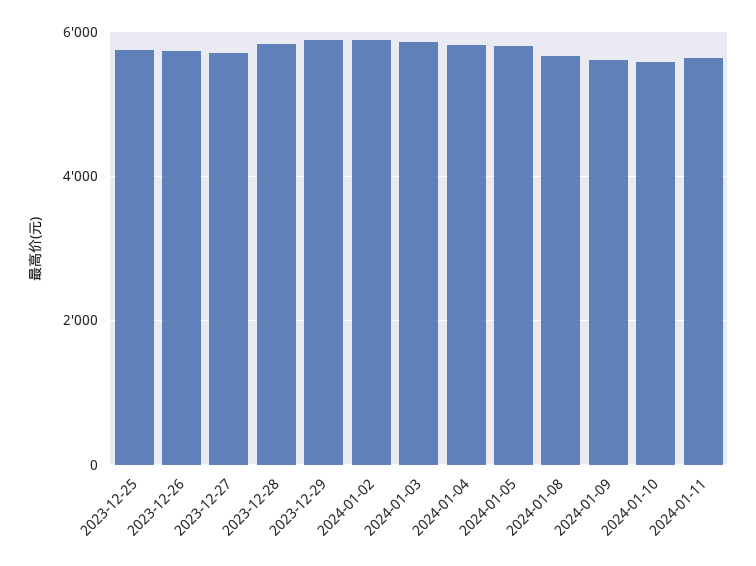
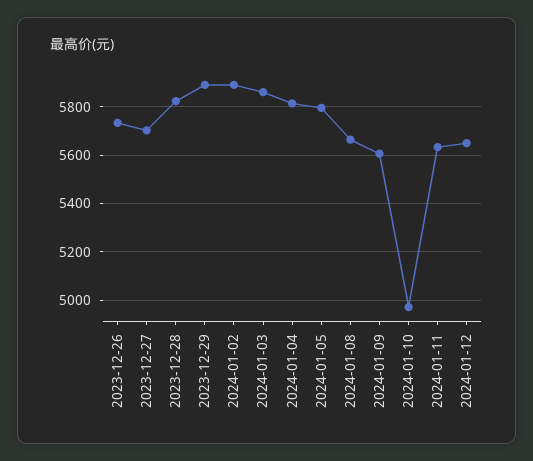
2023-12-25: 5800 -> none
2024-01-10: 5600 -> 4975
2024-01-12: none -> 5650

